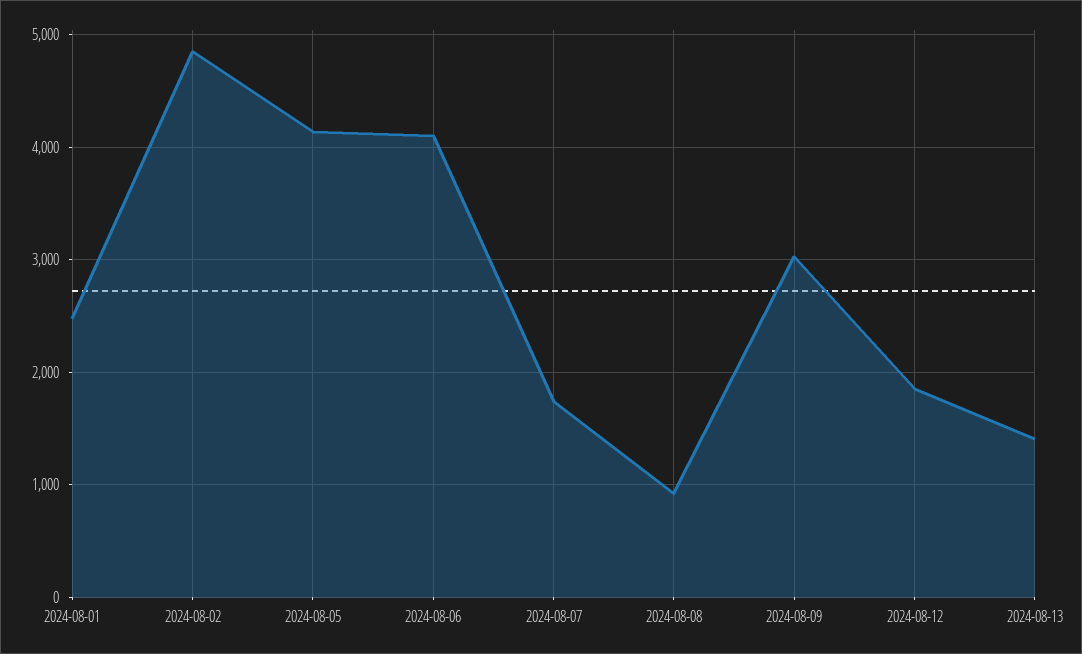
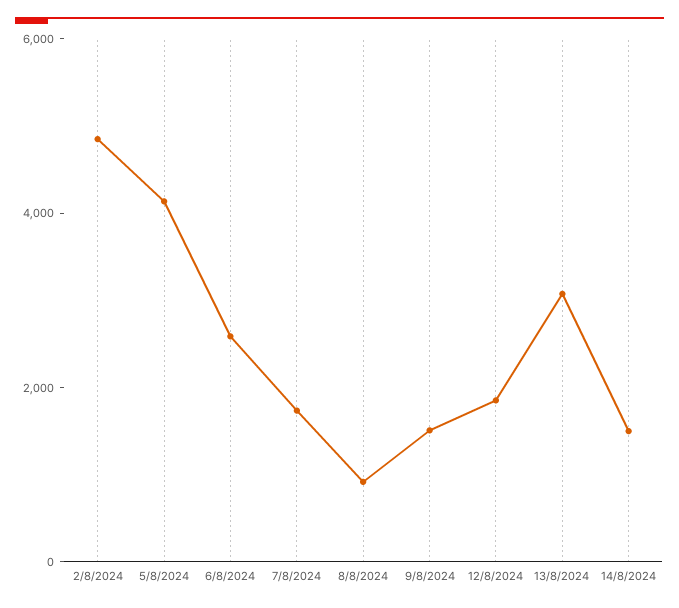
2024-08-01: 2500 -> none
2024-08-06: 4100 -> 2500
2024-08-09: 3000 -> 1500
2024-08-13: 1400 -> 3000
14/8/2024: none -> 1500

